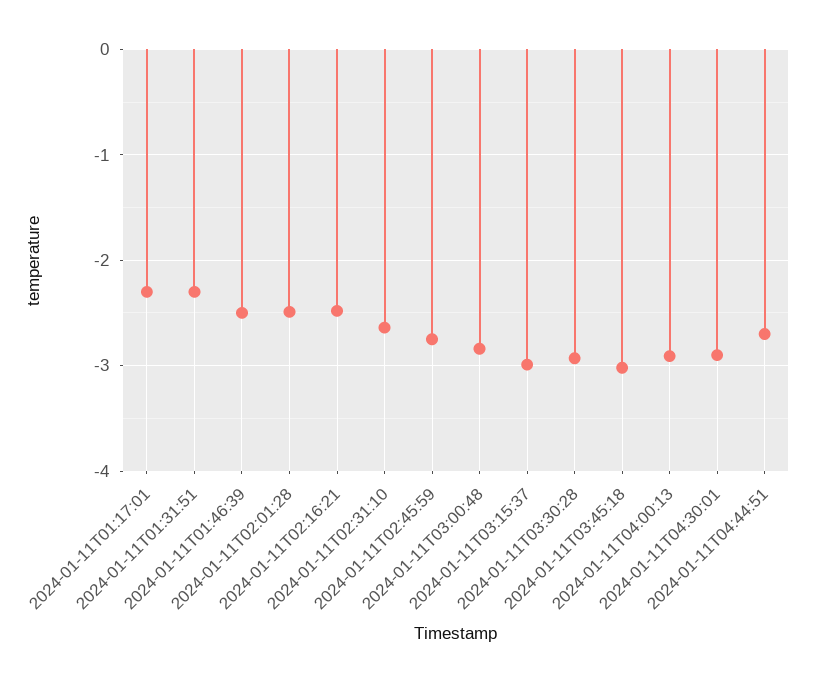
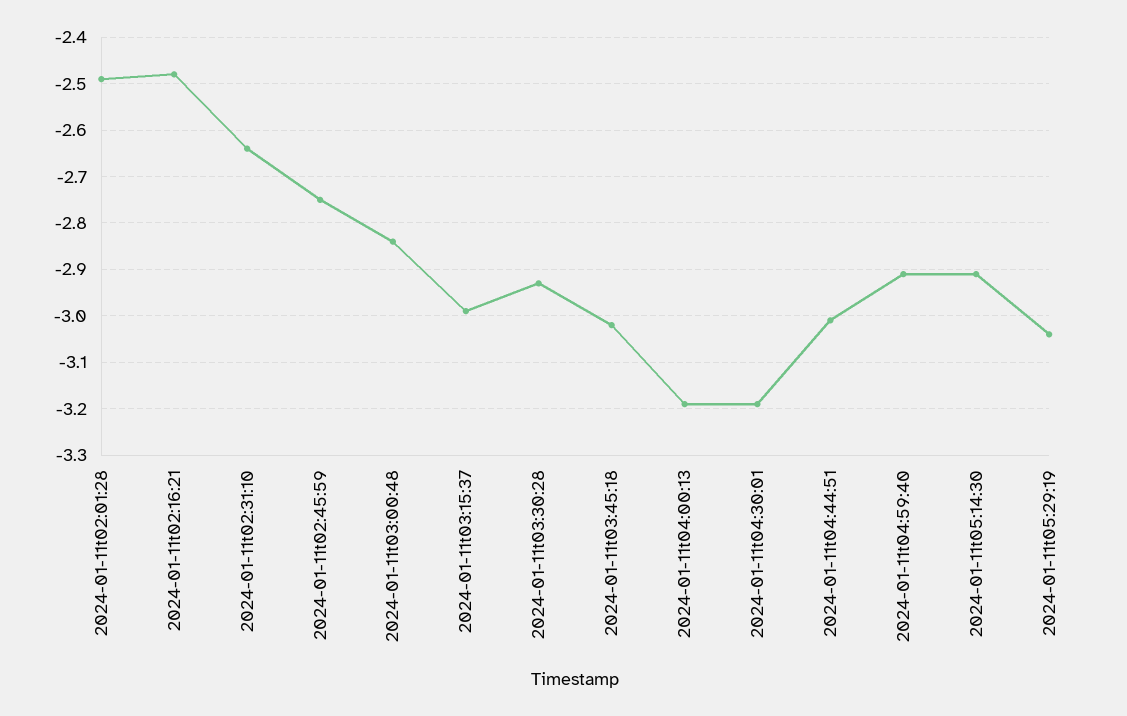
2024-01-11T01:17:01: -2.3 -> none
2024-01-11T01:31:51: -2.3 -> none
2024-01-11T01:46:39: -2.5 -> none
2024-01-11T04:00:13: -2.9 -> -3.2
2024-01-11T04:30:01: -2.9 -> -3.2
2024-01-11T04:44:51: -2.7 -> -3
2024-01-11t04:59:40: none -> -2.9
2024-01-11t05:14:30: none -> -2.9
2024-01-11t05:29:19: none -> -3.05

